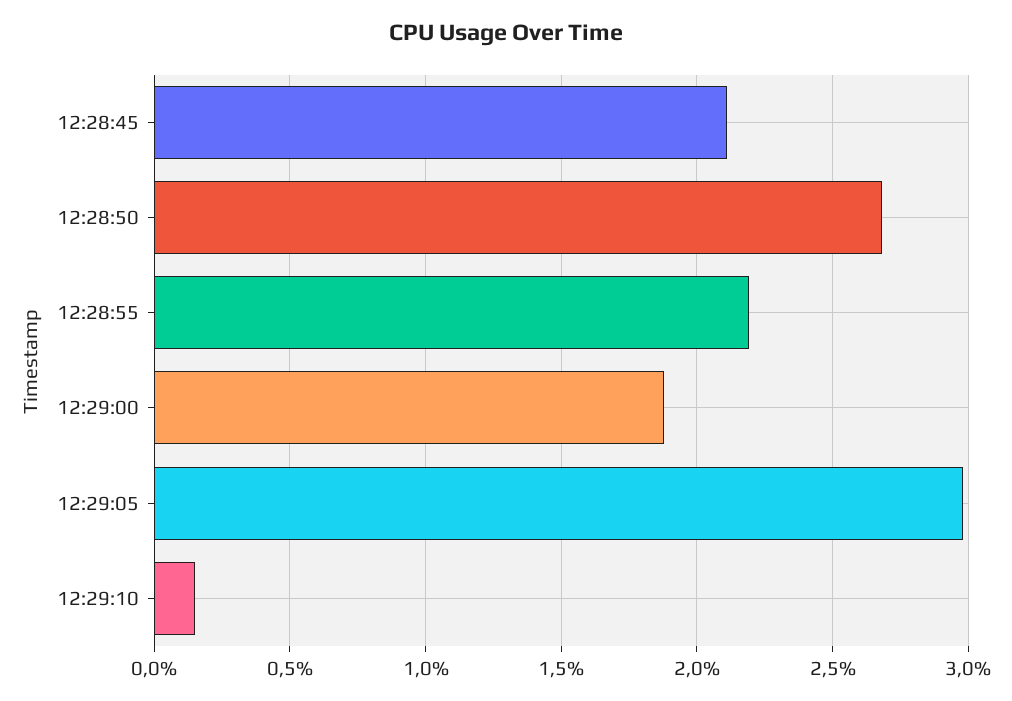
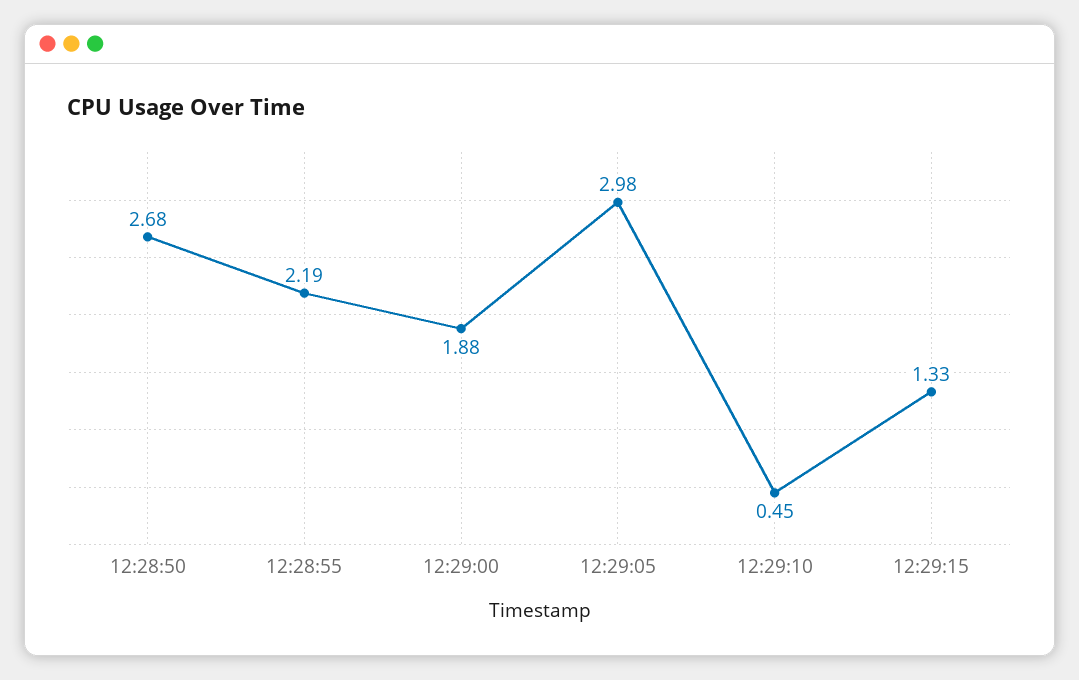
12:28:45: 2.1 -> none
12:29:10: 0.15 -> 0.45
12:29:15: none -> 1.33

